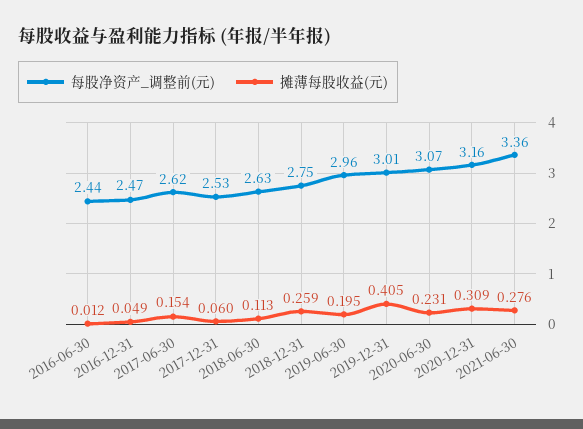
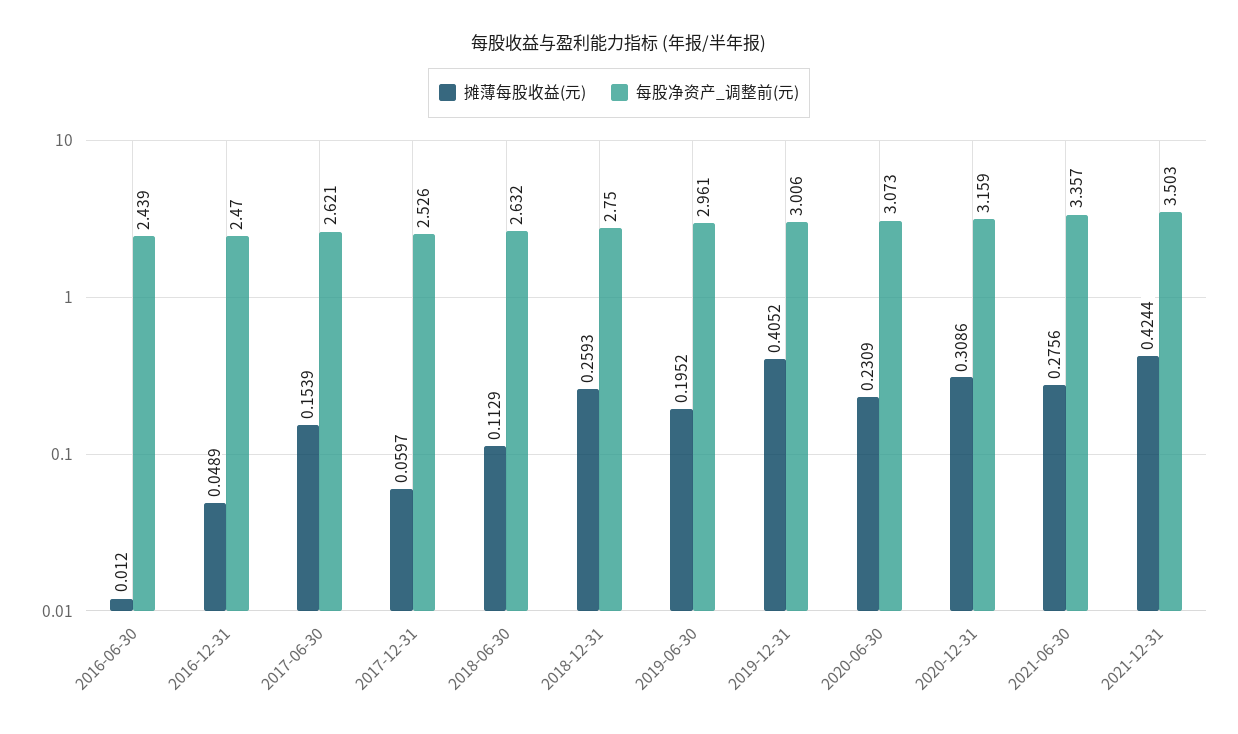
摊薄每股收益(元), 2021-12-31: none -> 0.4244
每股净资产_调整前(元), 2021-12-31: none -> 3.503

